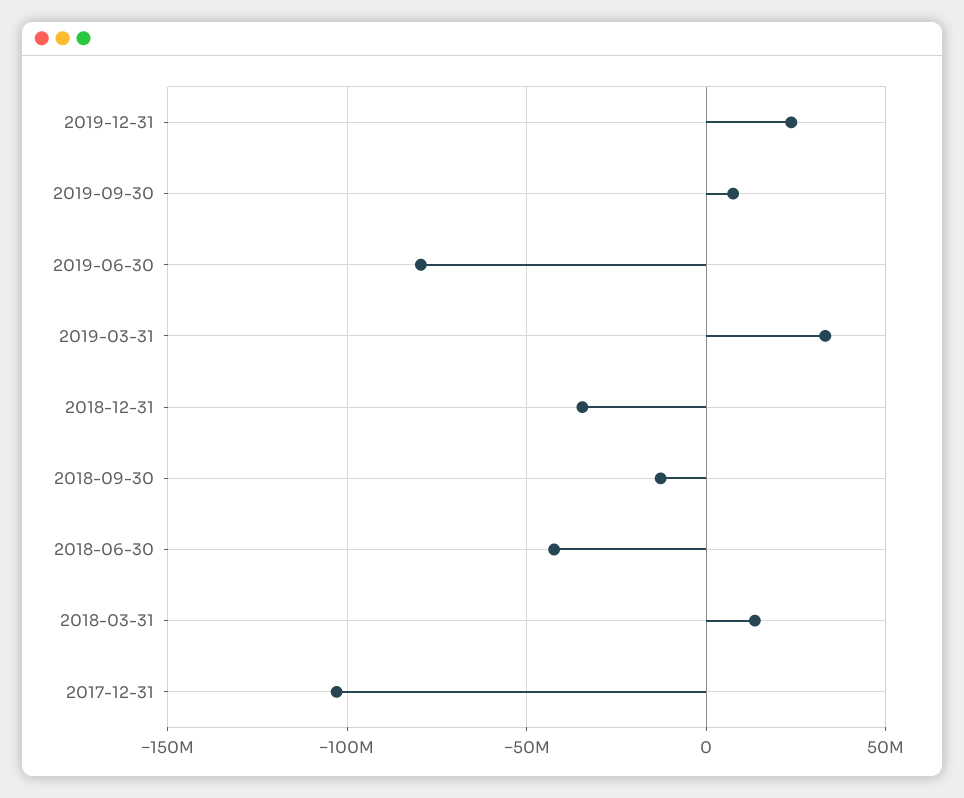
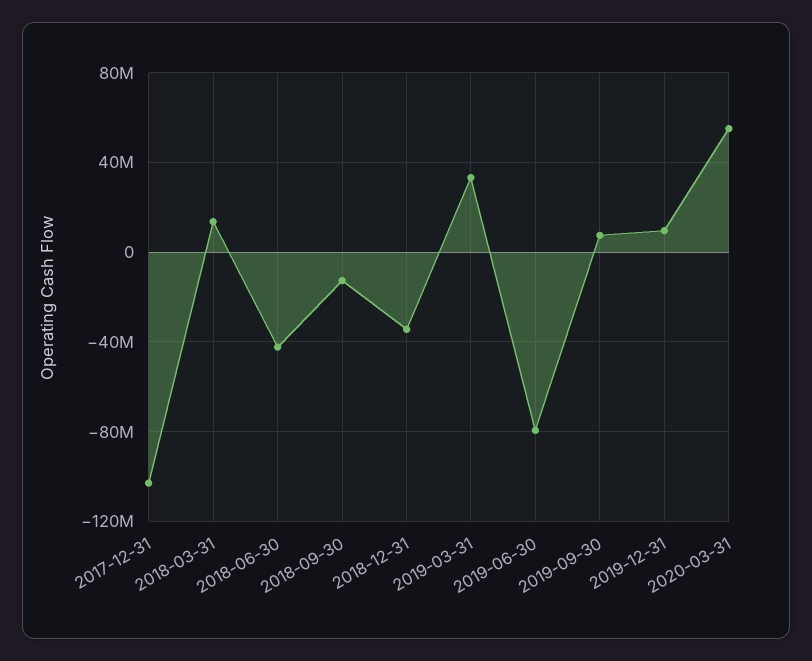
2019-12-31: 25000000 -> 10000000
2020-03-31: none -> 55000000

